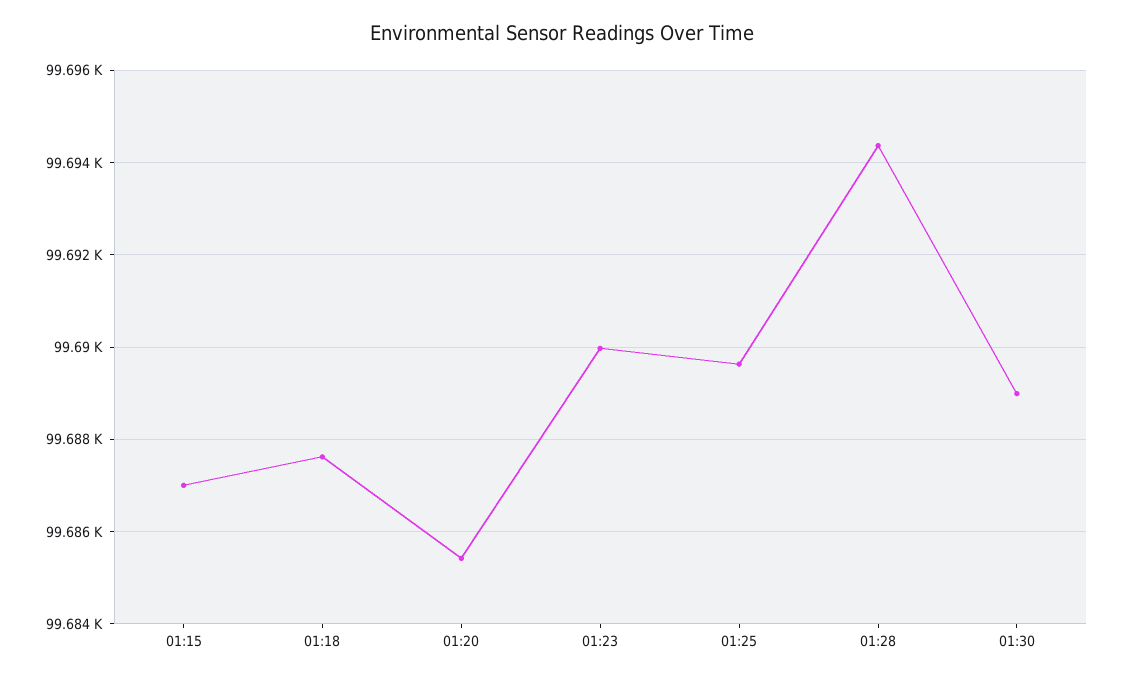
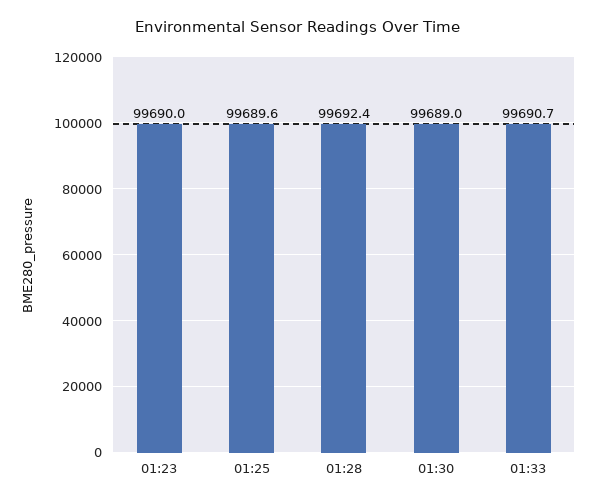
01:15: 99687 -> none
01:18: 99687.6 -> none
01:20: 99685.4 -> none
01:28: 99694.4 -> 99692.4
01:33: none -> 99690.7

